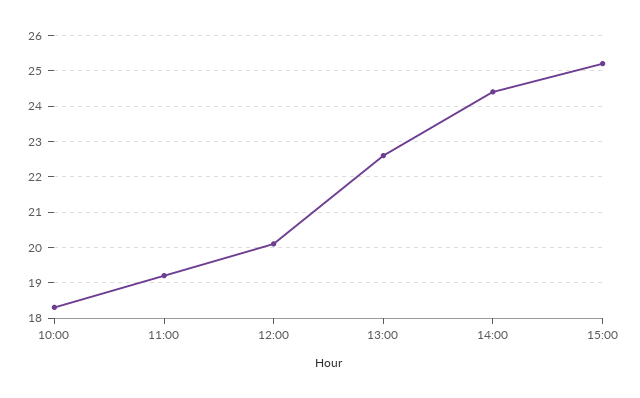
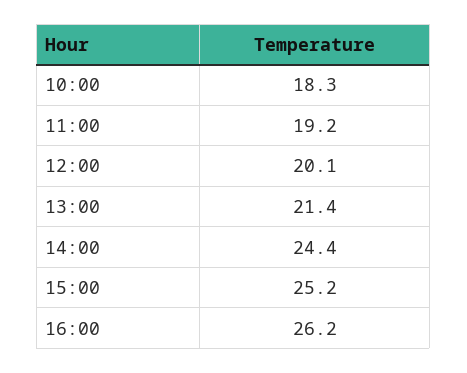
13:00: 22.5 -> 21.4
16:00: none -> 26.2

